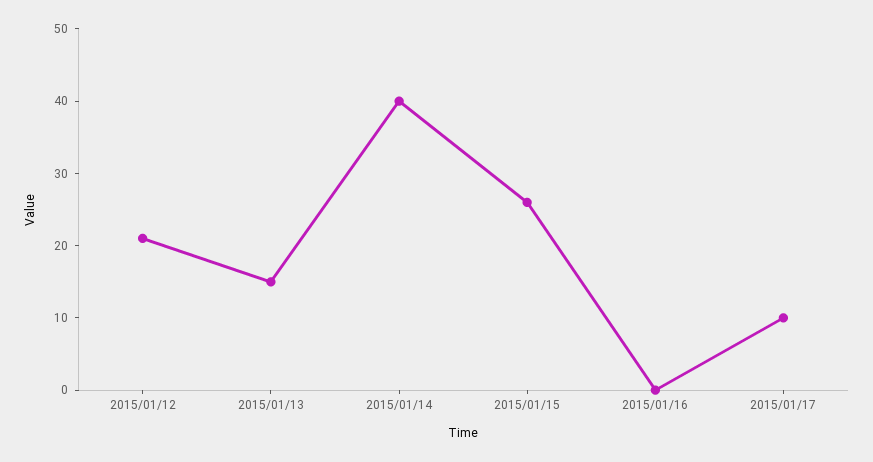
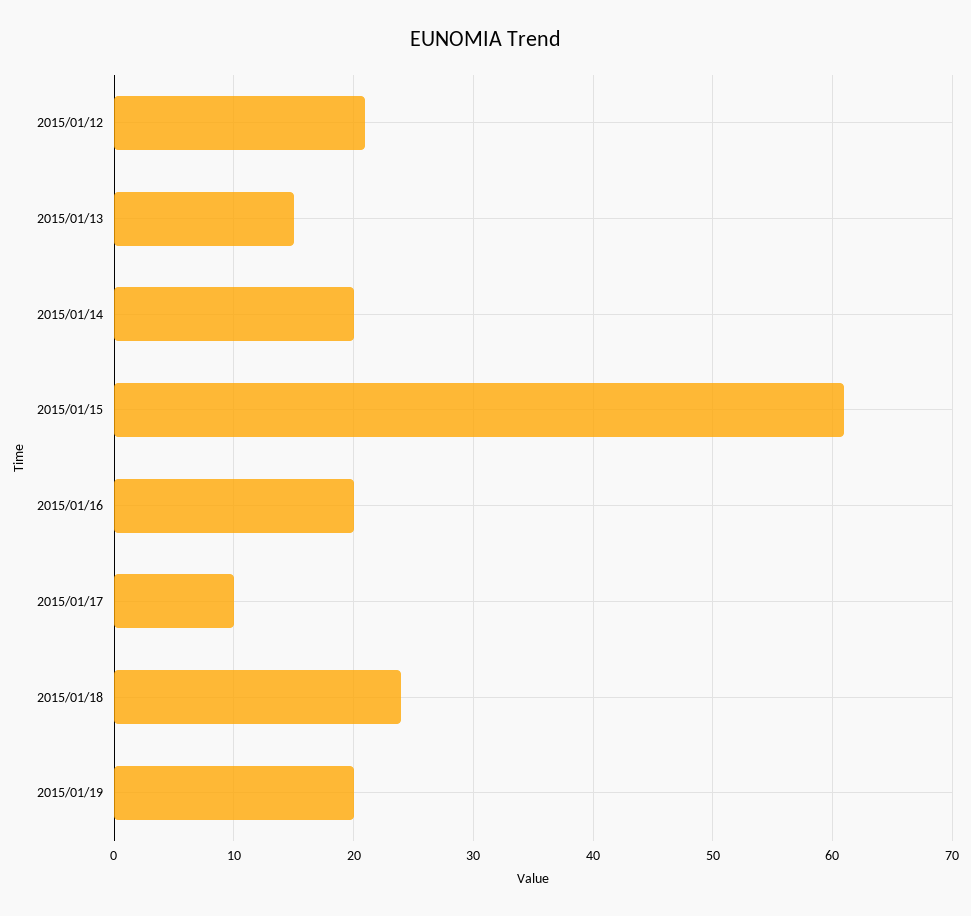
2015/01/14: 40 -> 20
2015/01/15: 25 -> 61
2015/01/16: 0 -> 20
2015/01/18: none -> 24
2015/01/19: none -> 20

